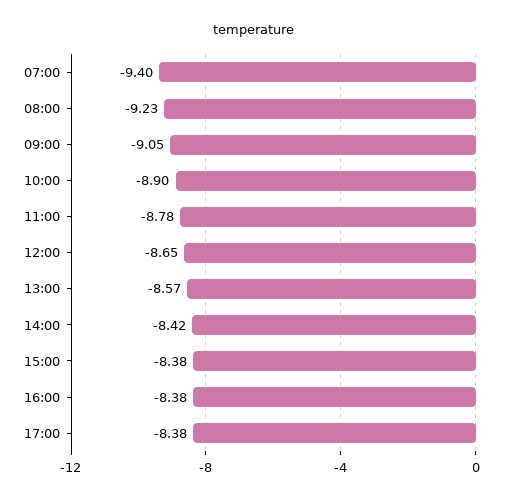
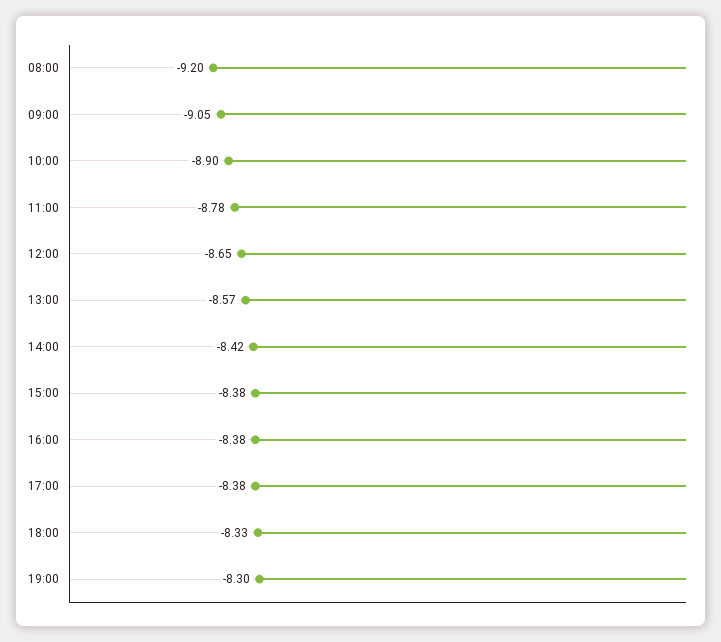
07:00: -9.4 -> none
08:00: -9.23 -> -9.2
18:00: none -> -8.33
19:00: none -> -8.3

